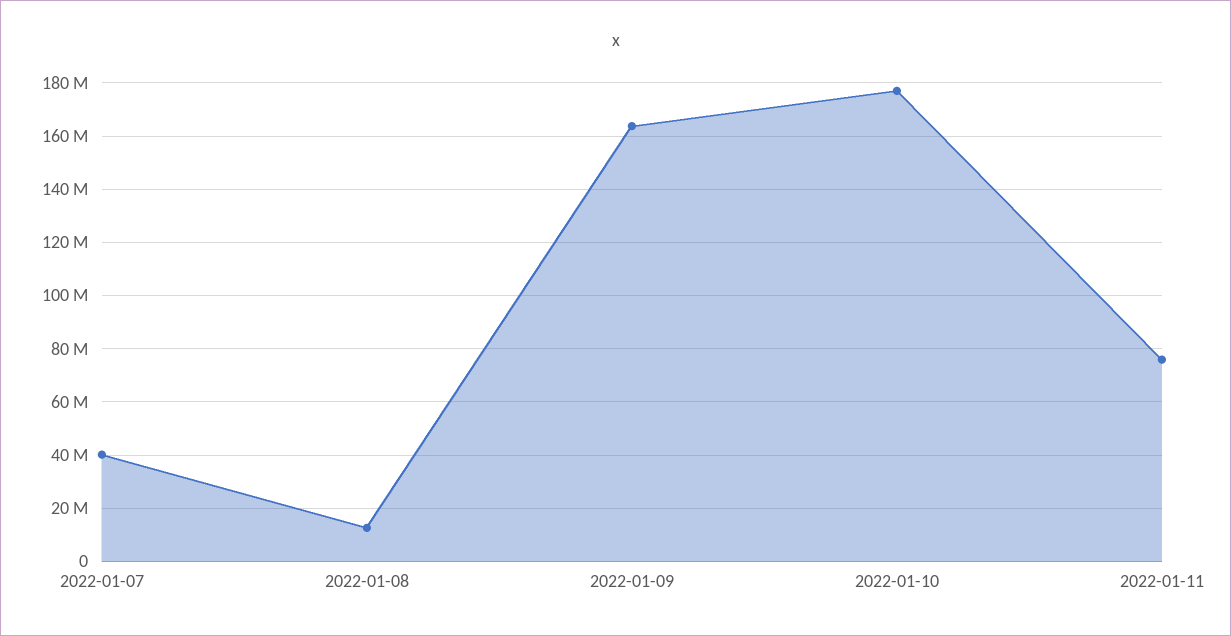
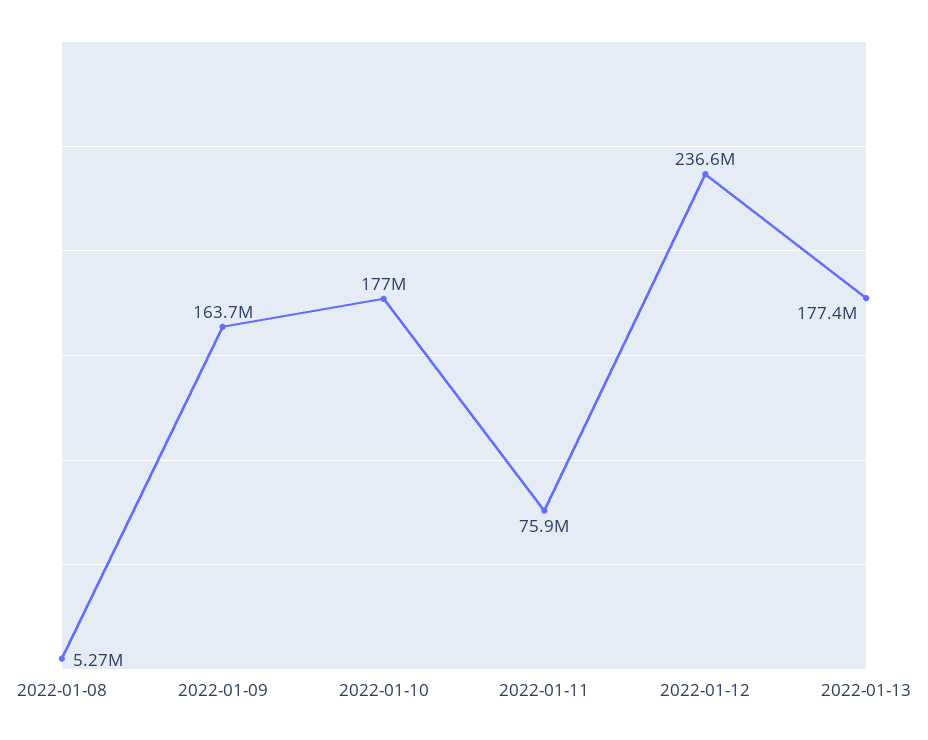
2022-01-07: 40000000 -> none
2022-01-08: 12500000 -> 5270000
2022-01-12: none -> 236600000
2022-01-13: none -> 177400000

